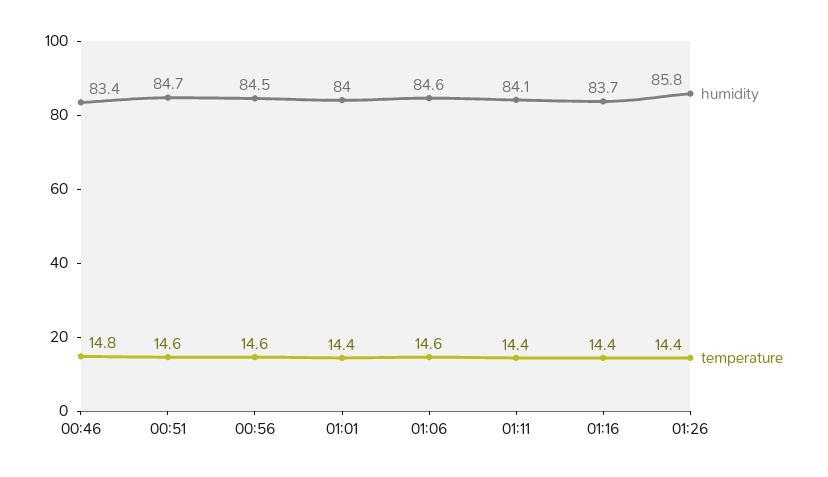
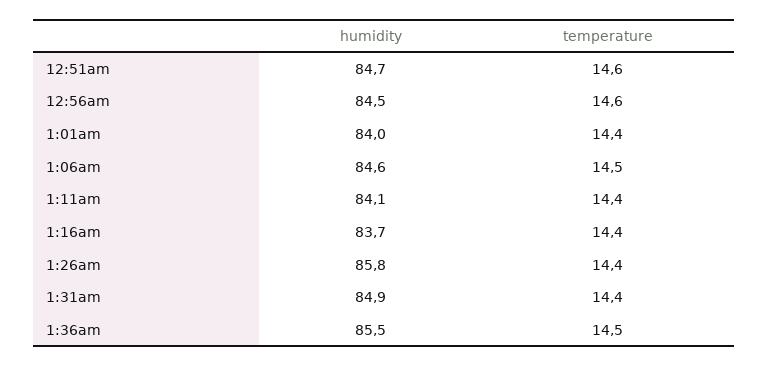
humidity, 00:46: 83.4 -> none
temperature, 00:46: 14.8 -> none
temperature, 01:06: 14.6 -> 14.5
humidity, 1:31am: none -> 84.9
temperature, 1:31am: none -> 14.4
humidity, 1:36am: none -> 85.5
temperature, 1:36am: none -> 14.5

